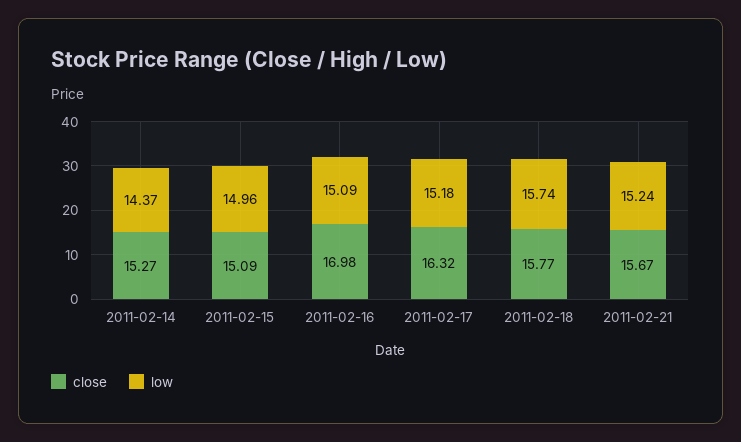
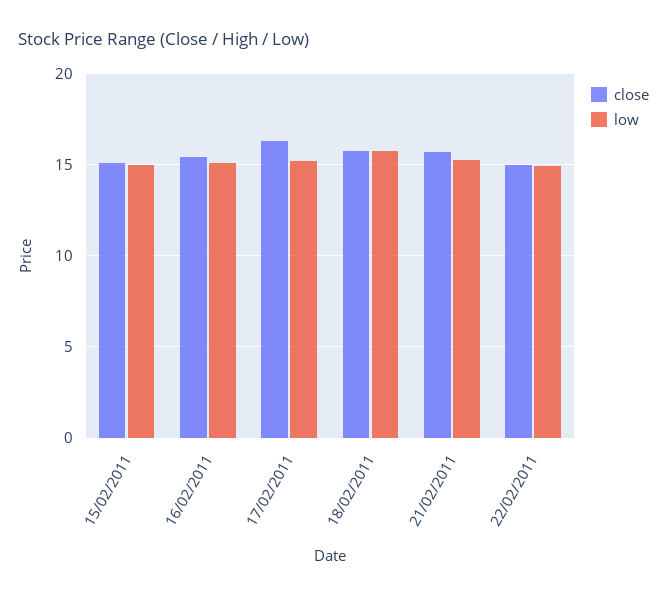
close, 2011-02-14: 15.27 -> none
low, 2011-02-14: 14.37 -> none
close, 2011-02-16: 16.98 -> 15.5
close, 22/02/2011: none -> 15
low, 22/02/2011: none -> 15

